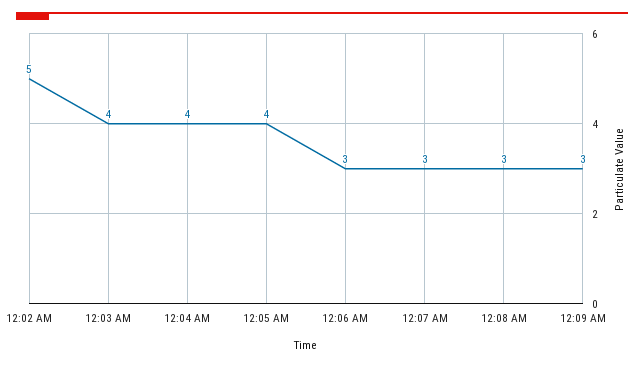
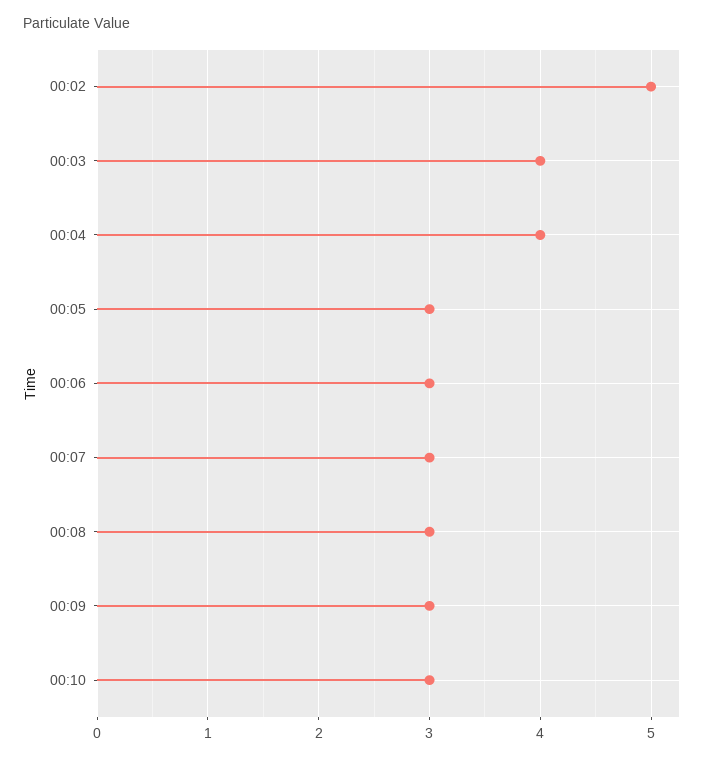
12:05 AM: 4 -> 3
00:10: none -> 3

